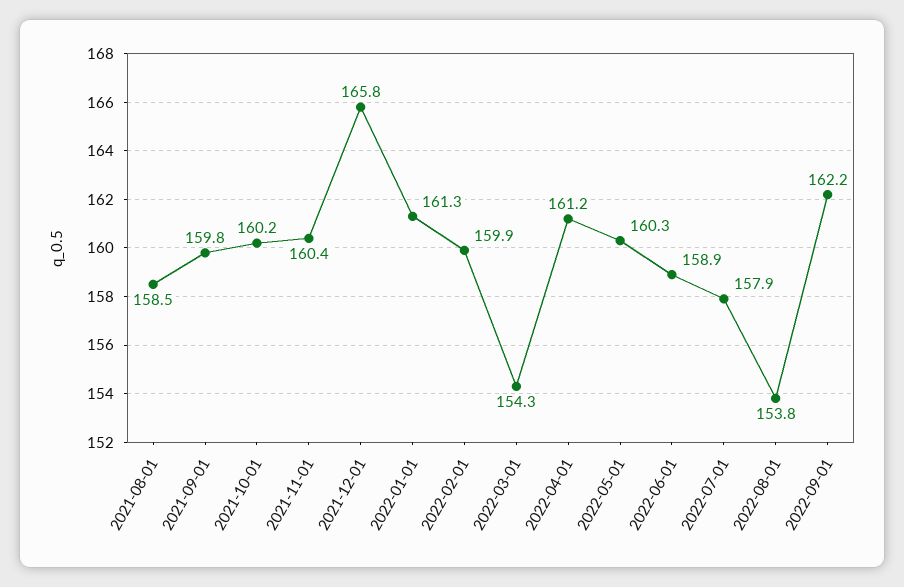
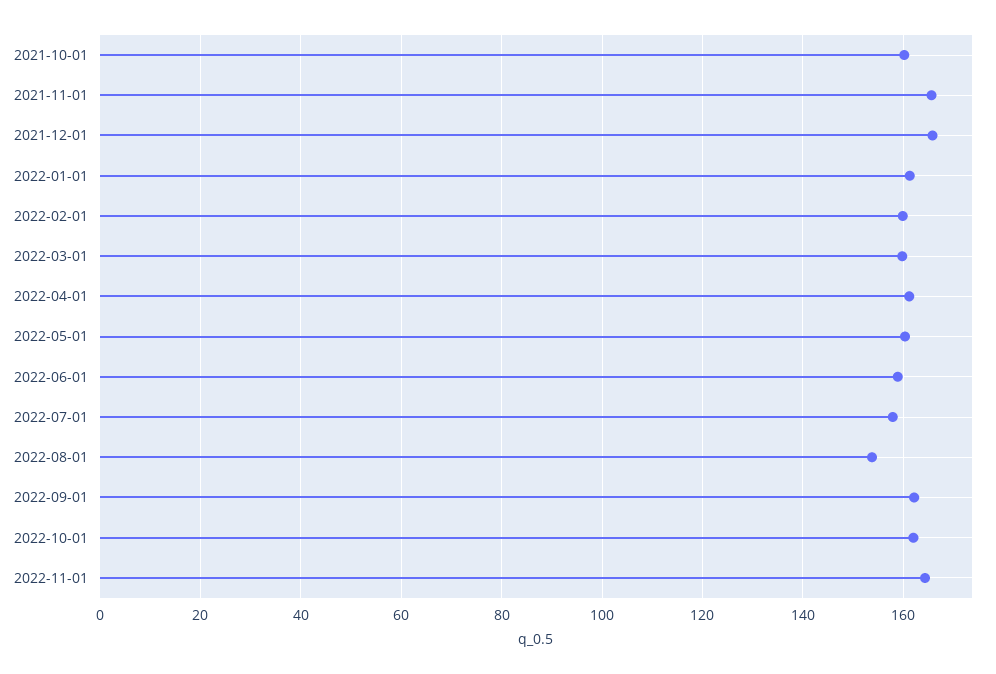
2021-08-01: 158.5 -> none
2021-09-01: 159.8 -> none
2021-11-01: 160.4 -> 166
2022-03-01: 154.3 -> 160
2022-10-01: none -> 162
2022-11-01: none -> 164

